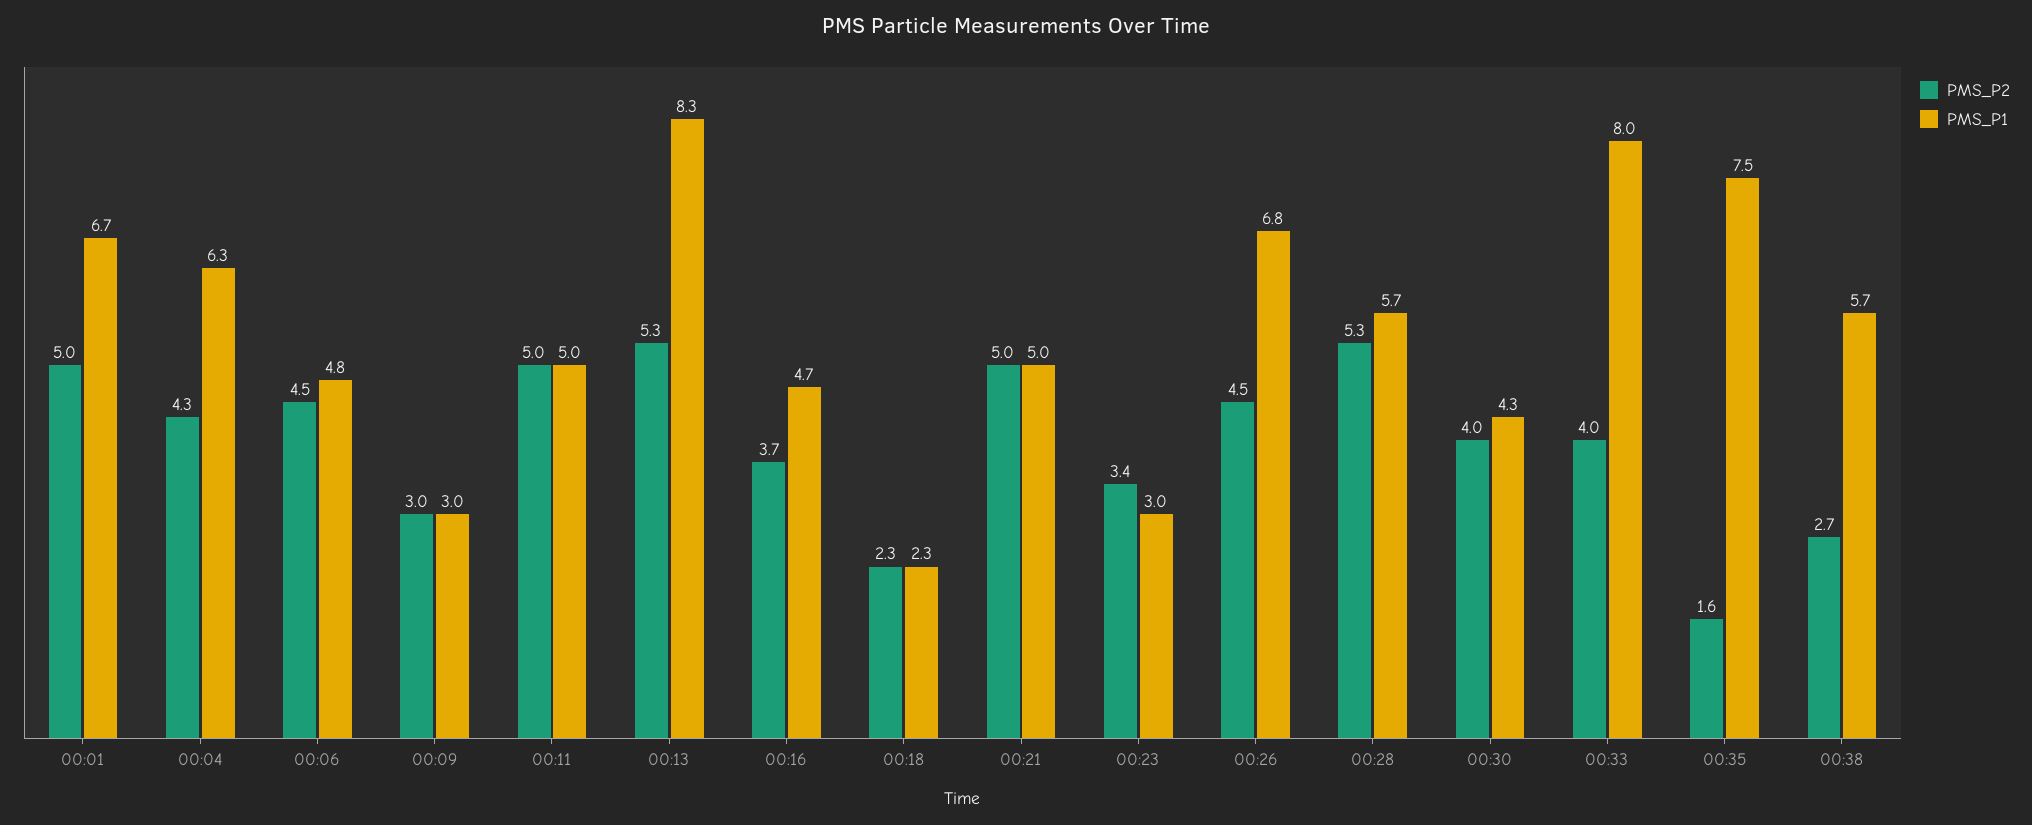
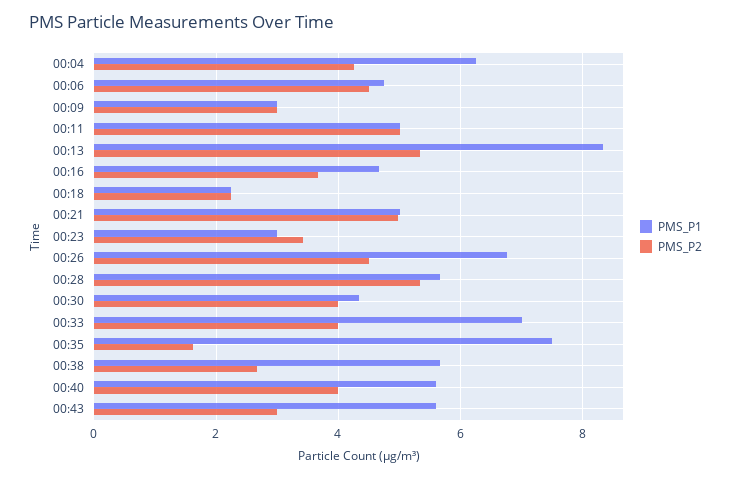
PMS_P2, 00:01: 5 -> none
PMS_P1, 00:01: 6.7 -> none
PMS_P1, 00:33: 8 -> 7
PMS_P1, 00:40: none -> 5.6
PMS_P2, 00:40: none -> 4
PMS_P1, 00:43: none -> 5.6
PMS_P2, 00:43: none -> 3

